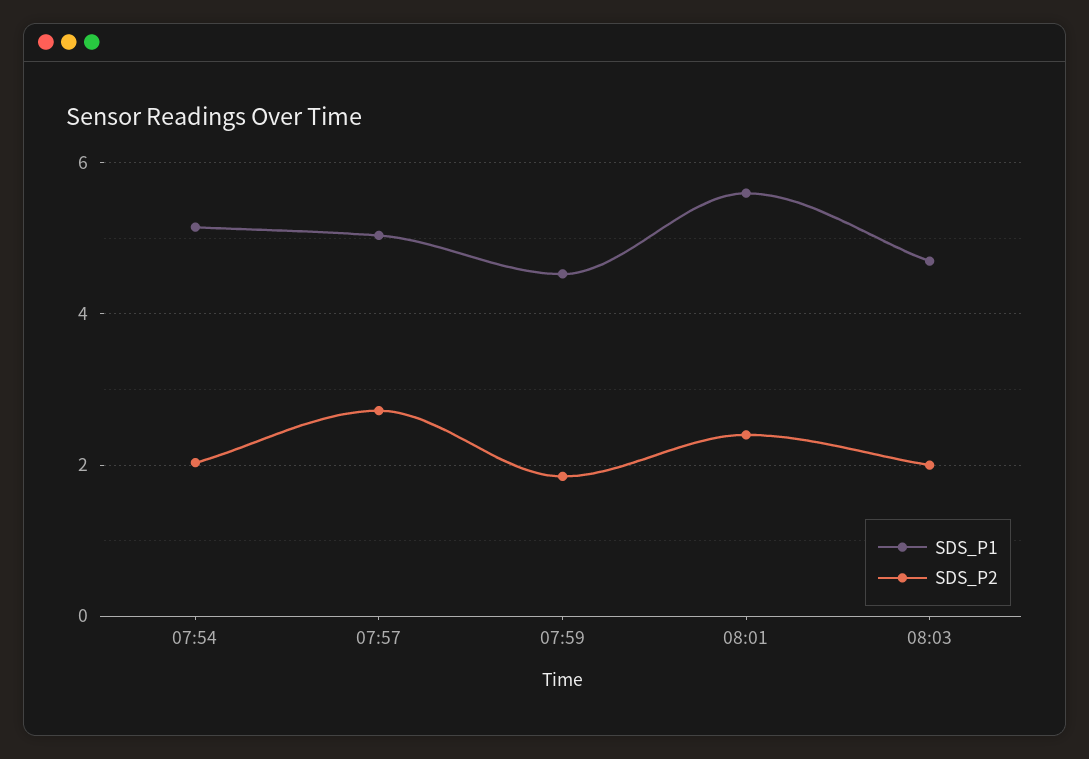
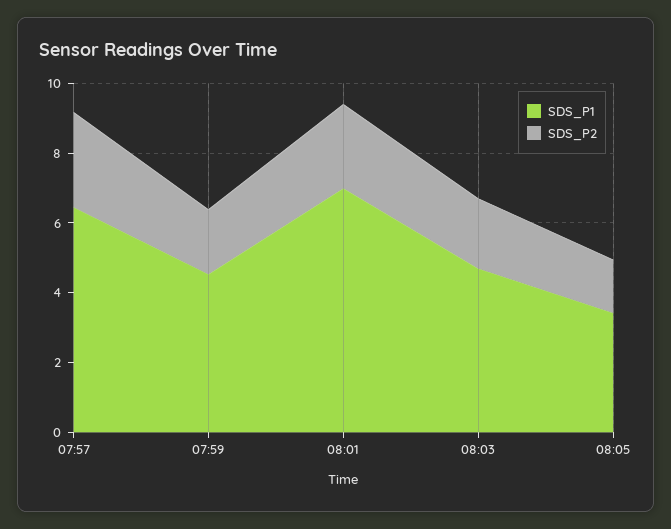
SDS_P1, 07:54: 5.2 -> none
SDS_P2, 07:54: 2 -> none
SDS_P1, 07:57: 5 -> 6.5
SDS_P1, 08:01: 5.6 -> 7
SDS_P1, 08:05: none -> 3.5
SDS_P2, 08:05: none -> 1.5

